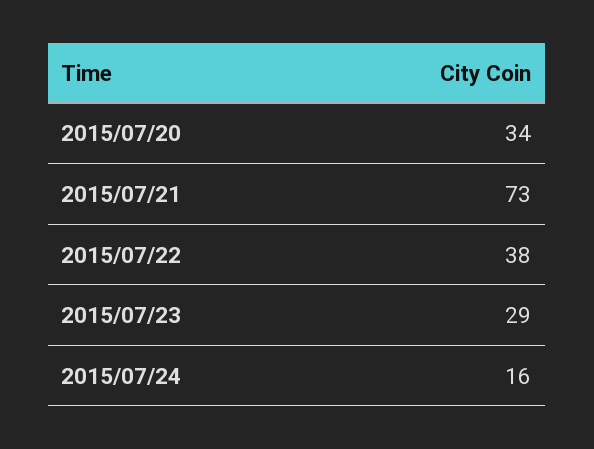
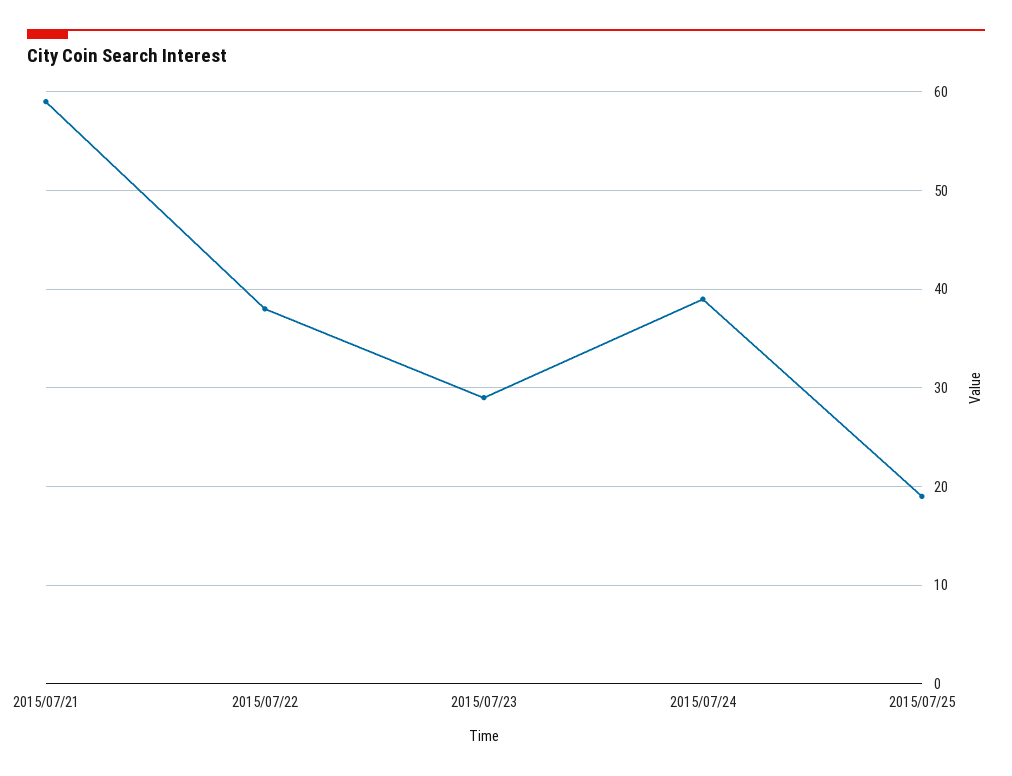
2015/07/20: 34 -> none
2015/07/21: 73 -> 59
2015/07/24: 16 -> 39
2015/07/25: none -> 19

